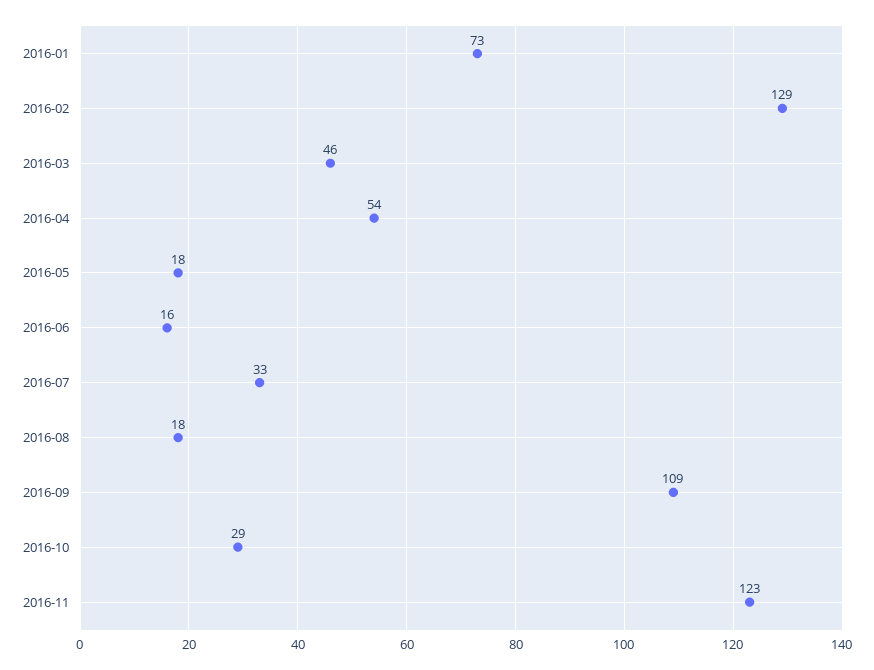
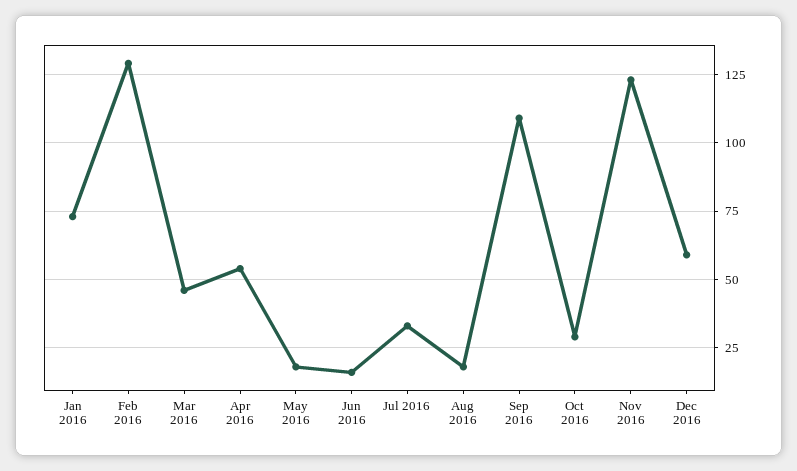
Dec 2016: none -> 60

